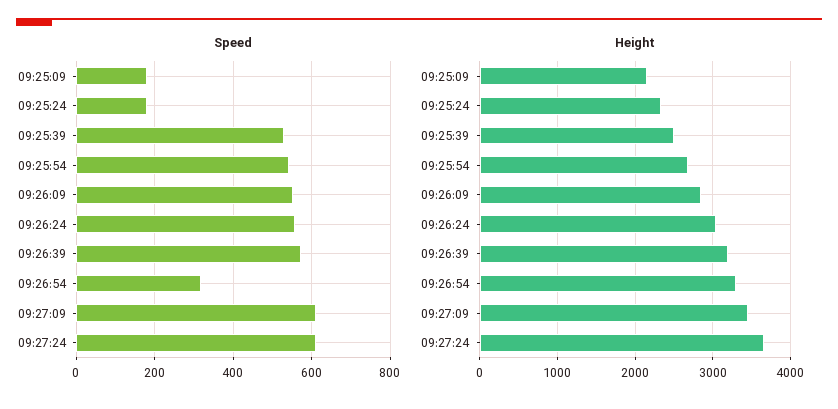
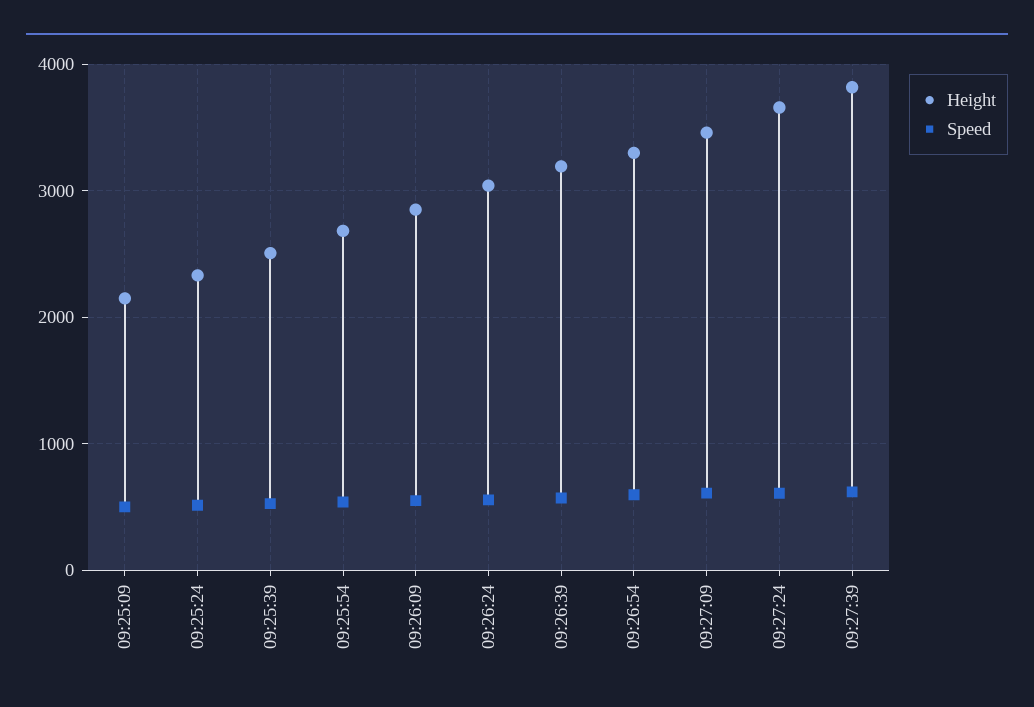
Speed, 09:25:09: 180 -> 500
Speed, 09:25:24: 180 -> 500
Speed, 09:26:54: 320 -> 600
Height, 09:27:39: none -> 3800
Speed, 09:27:39: none -> 600

